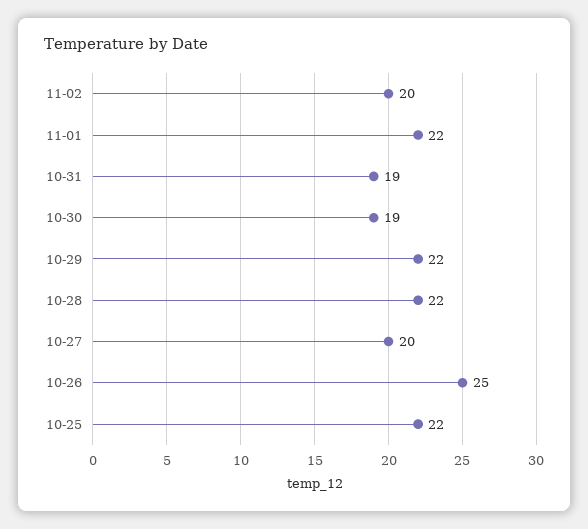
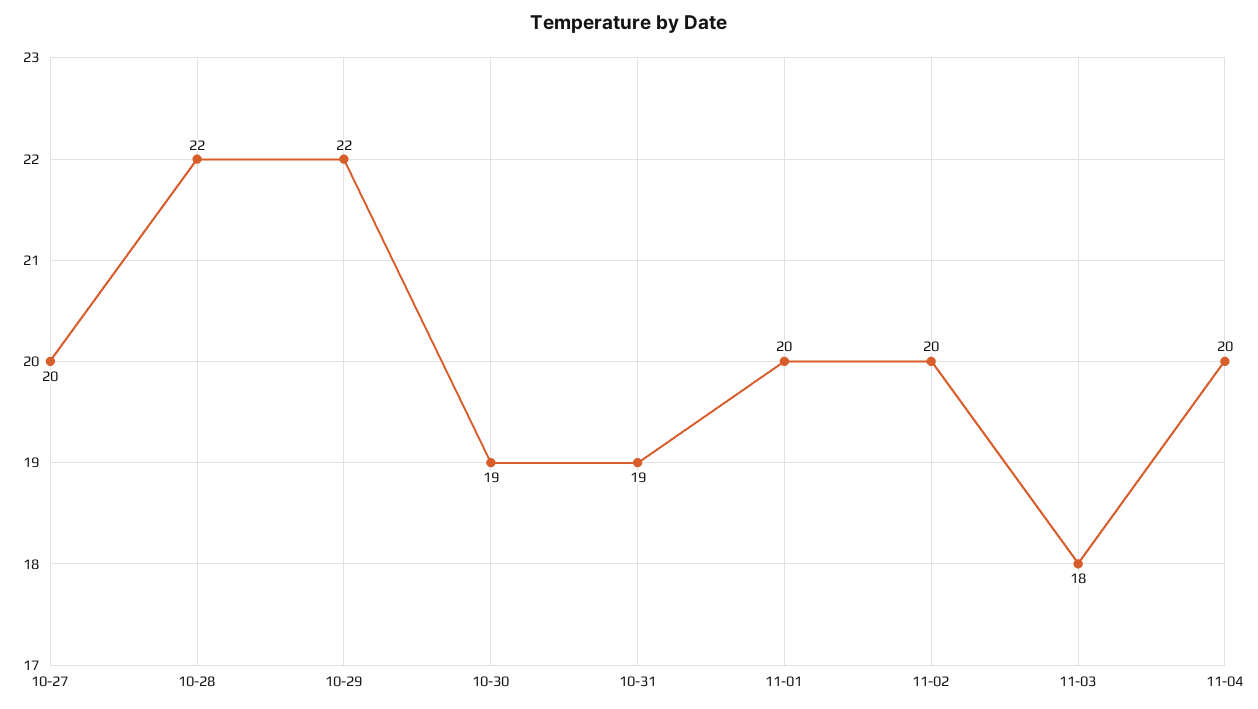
11-01: 22 -> 20
10-26: 25 -> none
10-25: 22 -> none
11-03: none -> 18
11-04: none -> 20

